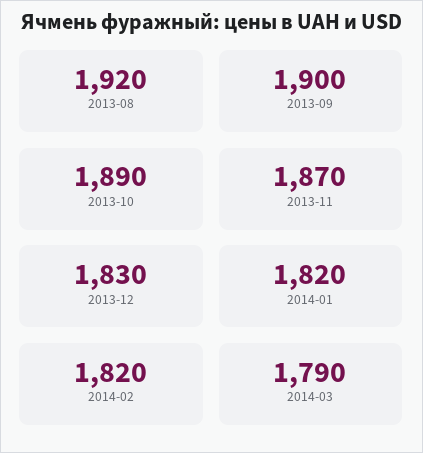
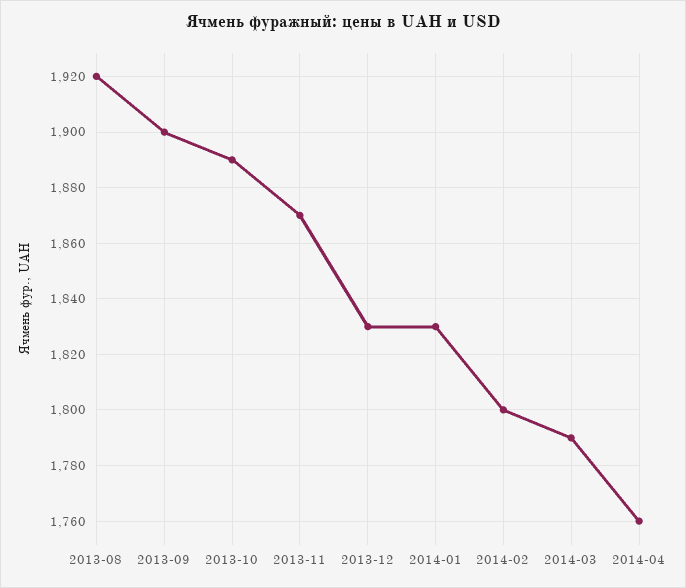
2014-01: 1820 -> 1830
2014-02: 1820 -> 1800
2014-04: none -> 1760

